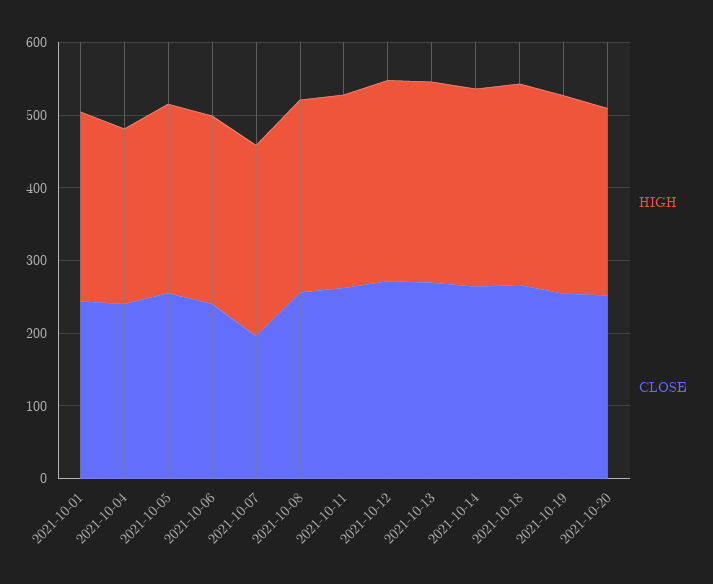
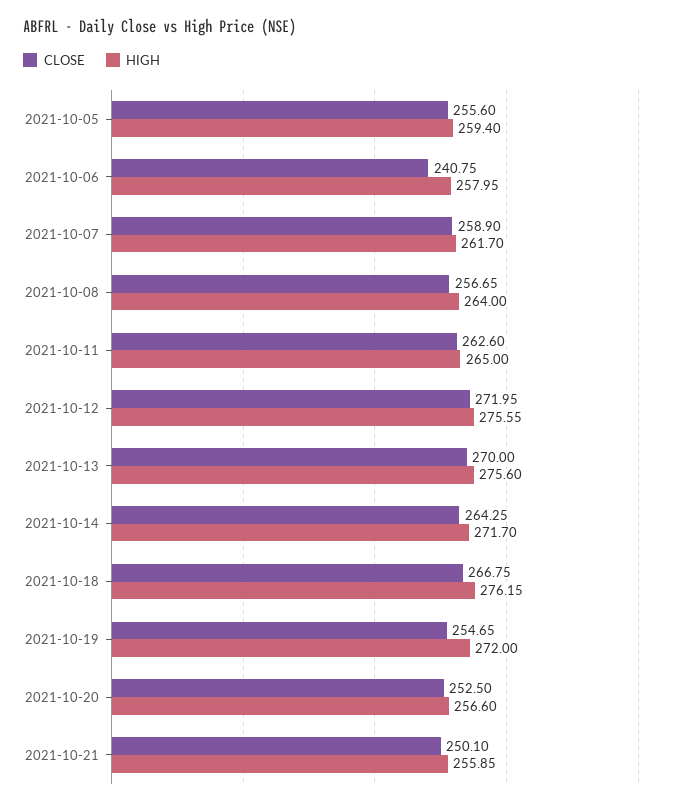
HIGH, 2021-10-01: 260 -> none
CLOSE, 2021-10-01: 240 -> none
HIGH, 2021-10-04: 240 -> none
CLOSE, 2021-10-04: 240 -> none
CLOSE, 2021-10-07: 200 -> 258.9
CLOSE, 2021-10-21: none -> 250.1
HIGH, 2021-10-21: none -> 255.85

